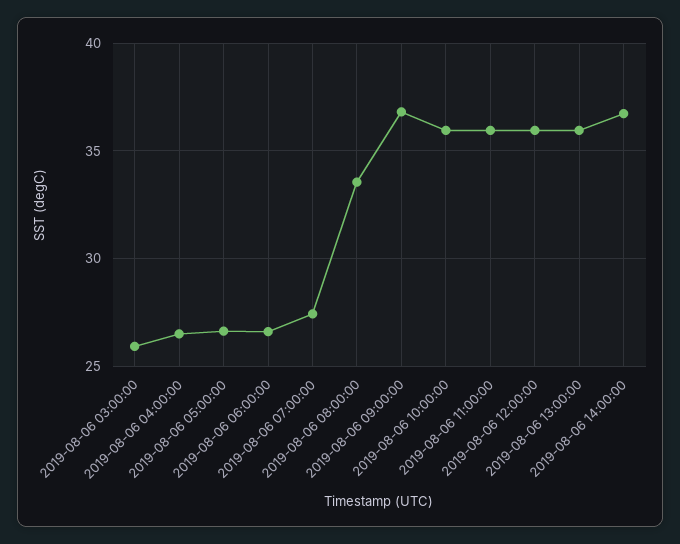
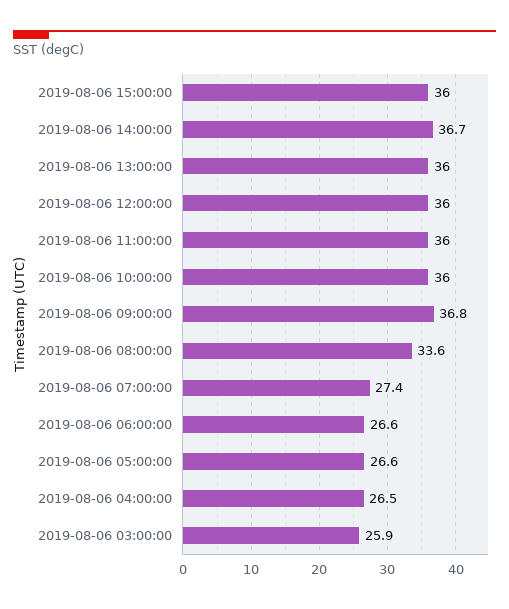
2019-08-06 15:00:00: none -> 36

